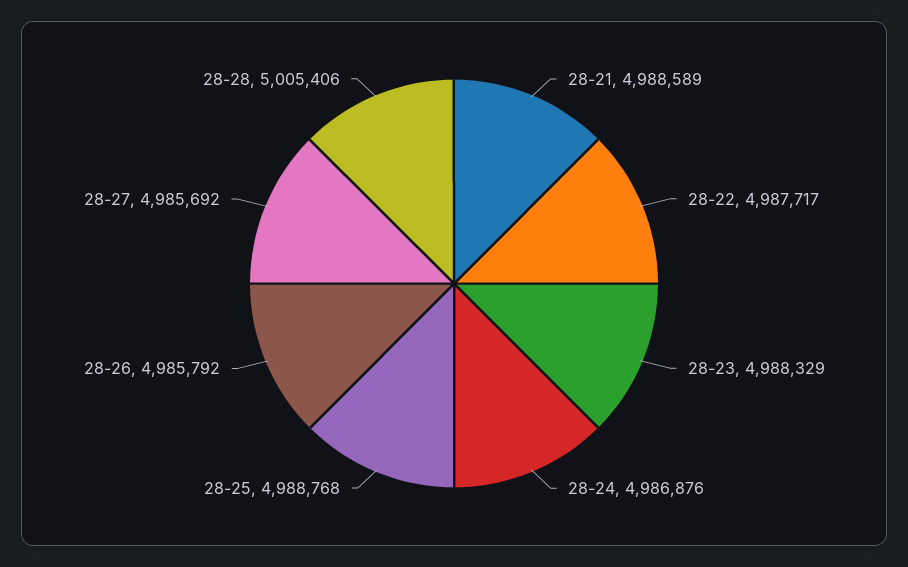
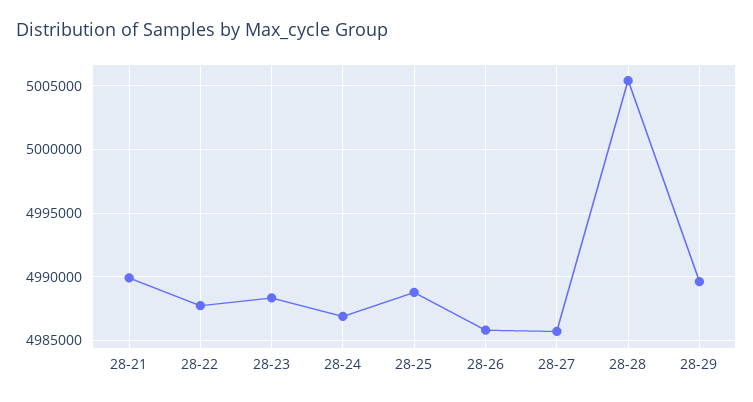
28-21: 4988589 -> 4990000
28-29: none -> 4989500

